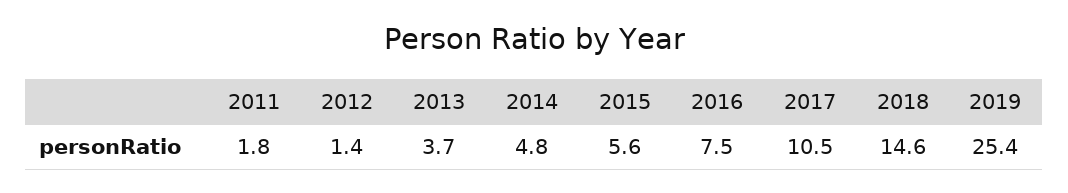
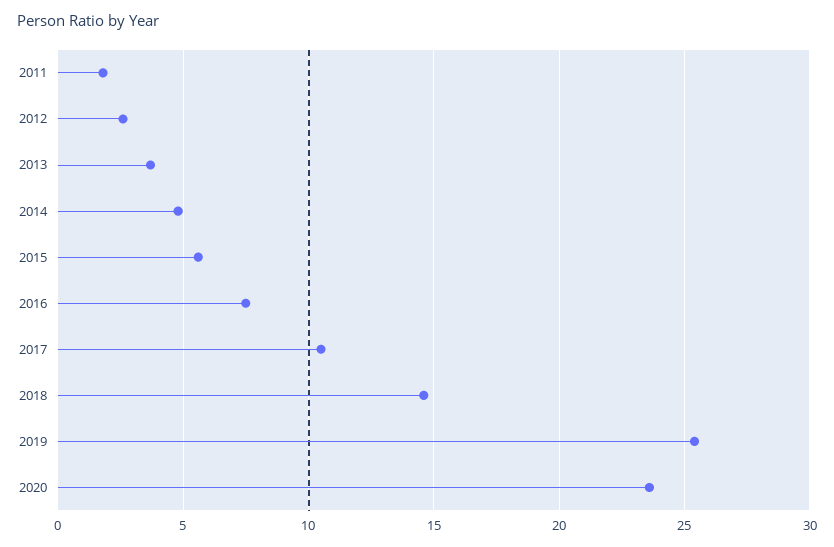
2012: 1.4 -> 2.5
2020: none -> 23.5

